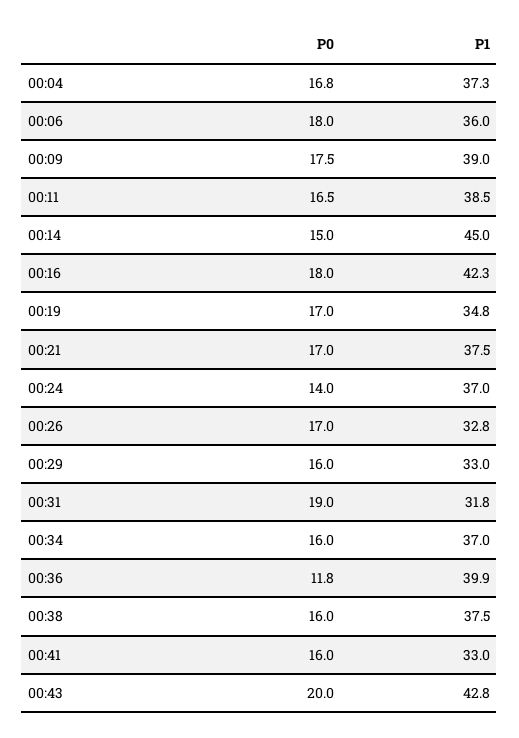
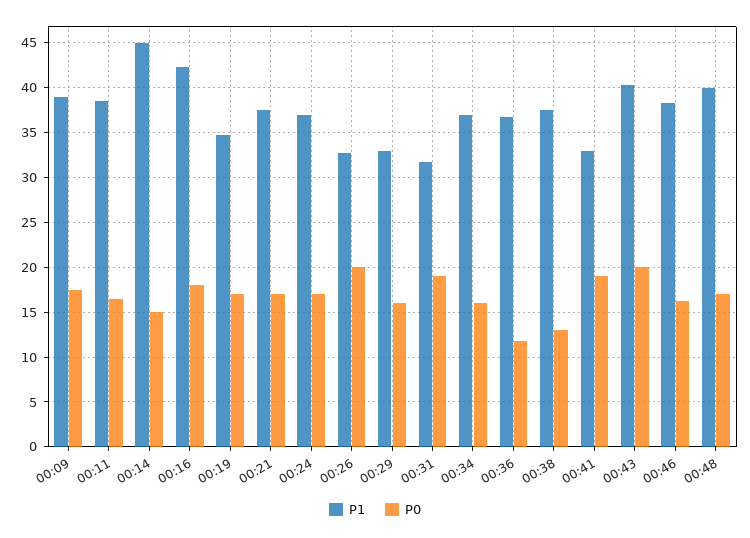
P0, 00:04: 16.8 -> none
P1, 00:04: 37.3 -> none
P0, 00:06: 18 -> none
P1, 00:06: 36 -> none
P0, 00:24: 14 -> 17
P0, 00:26: 17 -> 20
P1, 00:36: 39.9 -> 37
P0, 00:38: 16 -> 13
P0, 00:41: 16 -> 19
P1, 00:43: 42.8 -> 40
P1, 00:46: none -> 38
P0, 00:46: none -> 16
P1, 00:48: none -> 40
P0, 00:48: none -> 17

